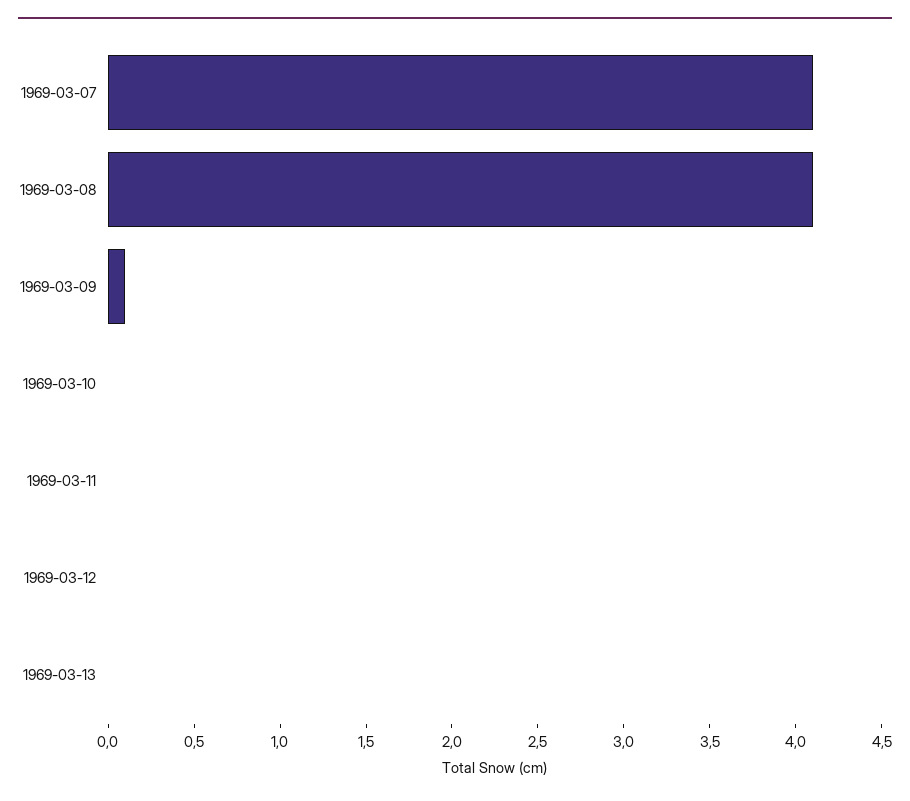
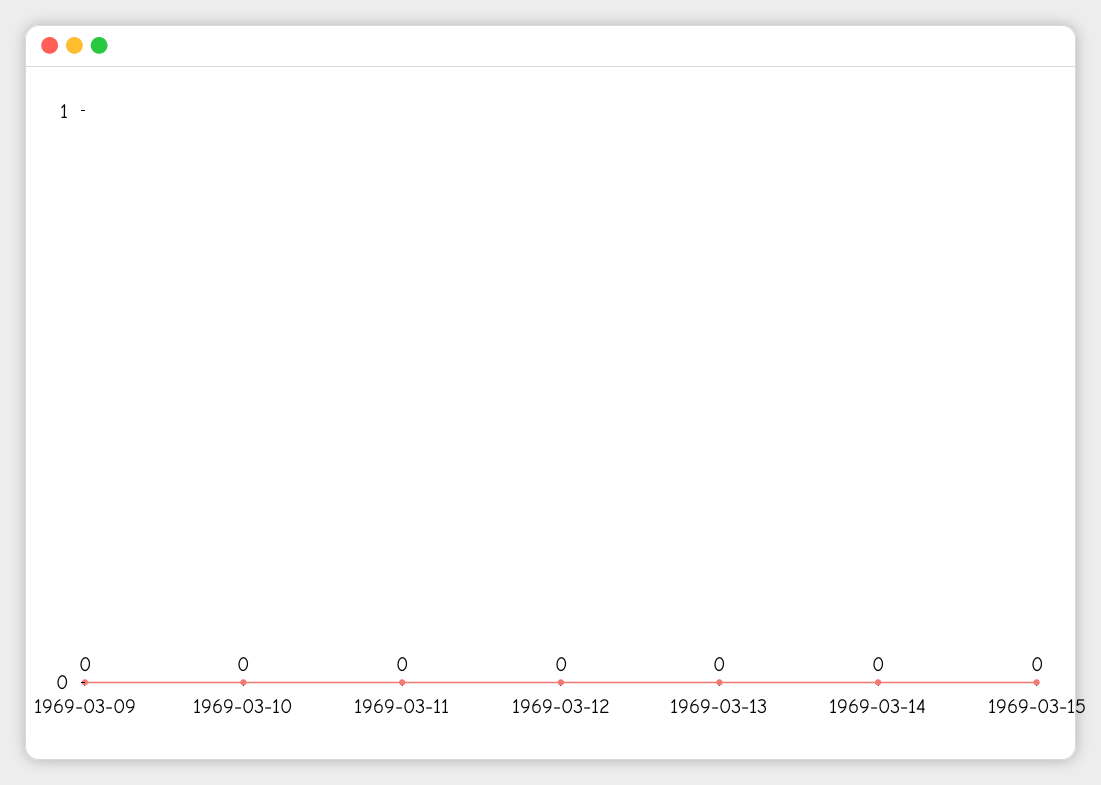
1969-03-07: 4.1 -> none
1969-03-08: 4.1 -> none
1969-03-09: 0.1 -> 0
1969-03-14: none -> 0
1969-03-15: none -> 0

